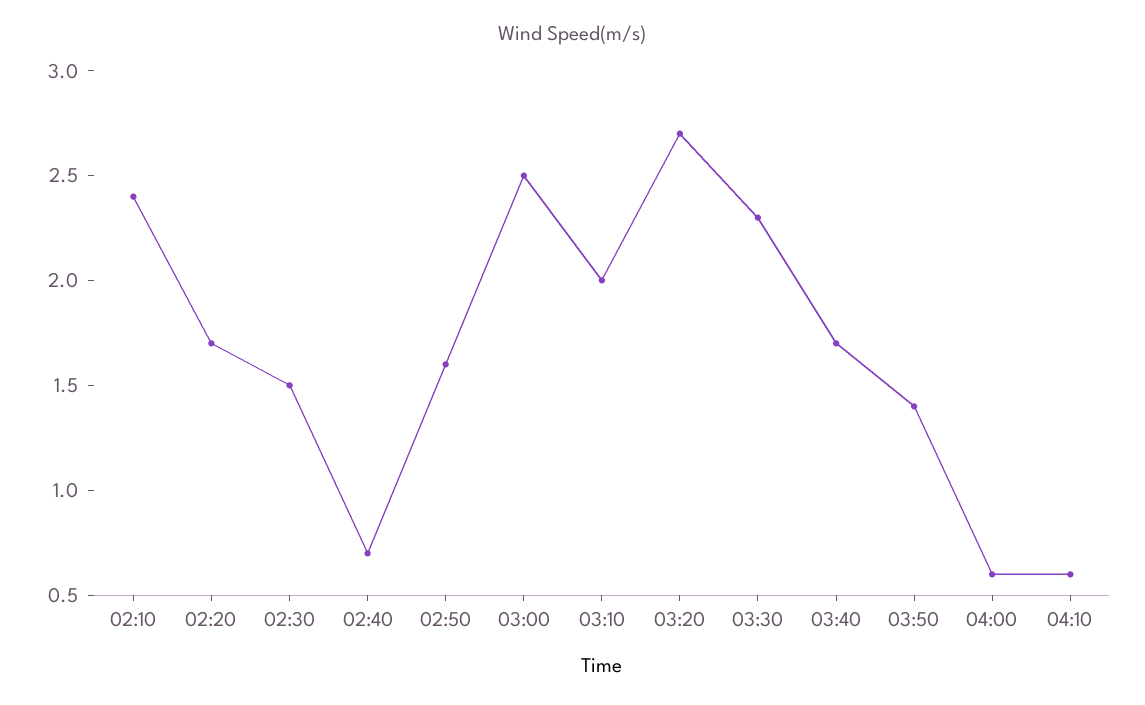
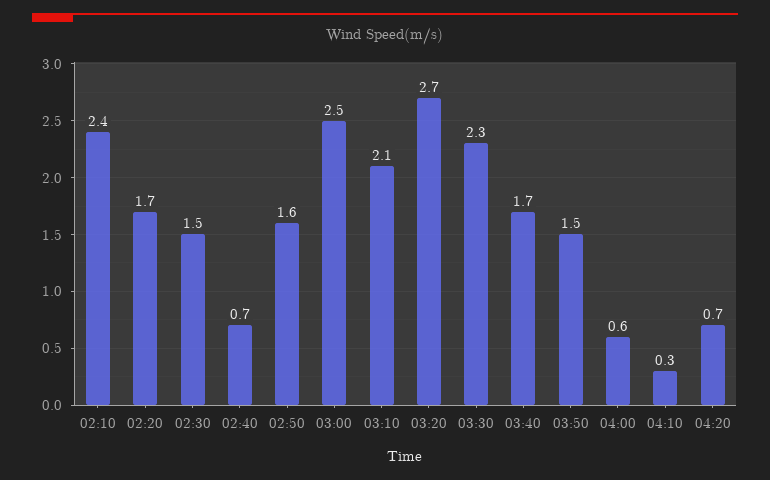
03:10: 2 -> 2.1
03:50: 1.4 -> 1.5
04:10: 0.6 -> 0.3
04:20: none -> 0.7

